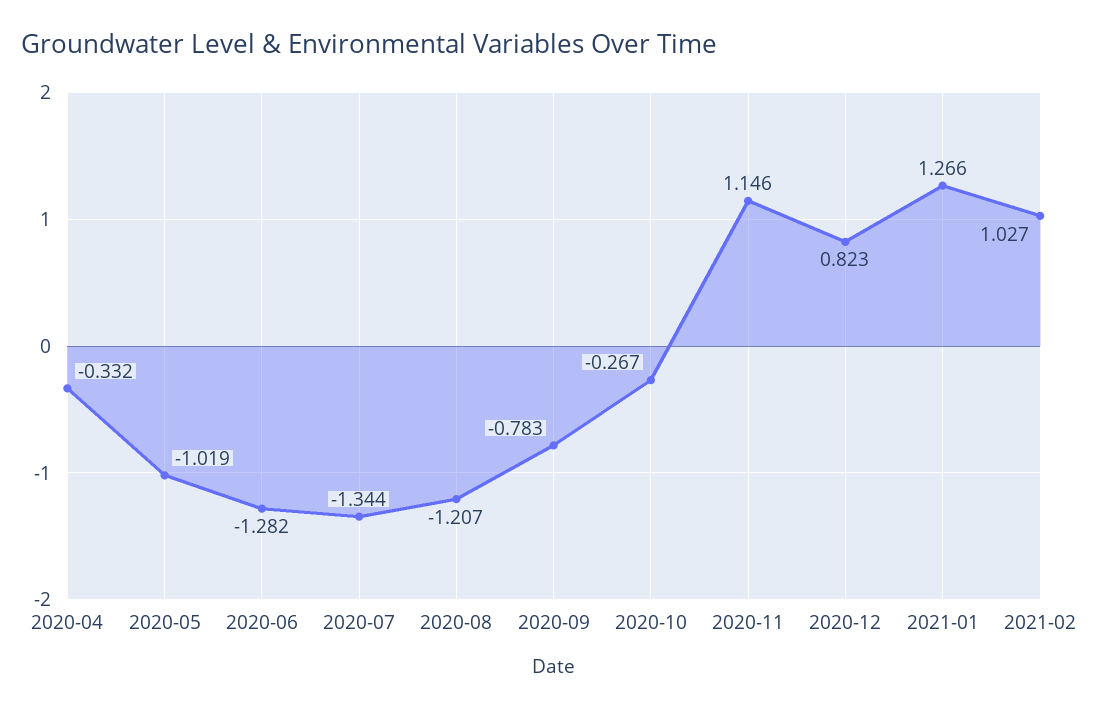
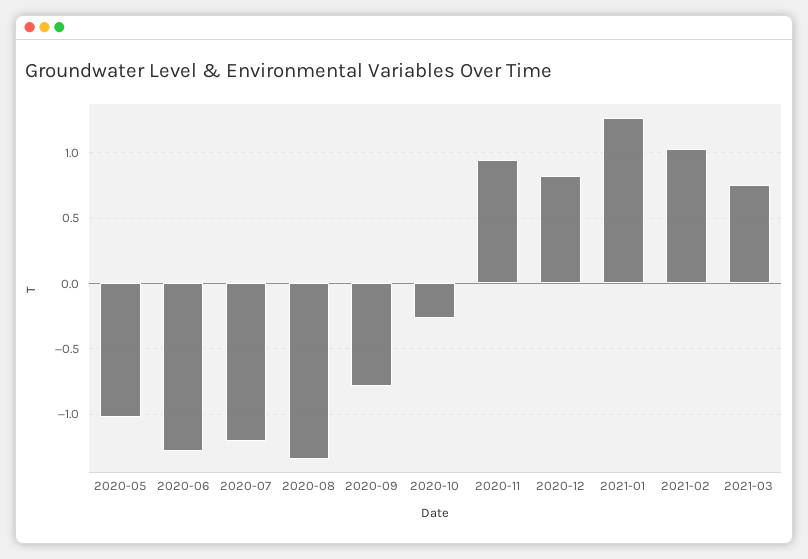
2020-04: -0.332 -> none
2020-07: -1.344 -> -1.2
2020-08: -1.207 -> -1.35
2020-11: 1.146 -> 0.95
2021-03: none -> 0.75

